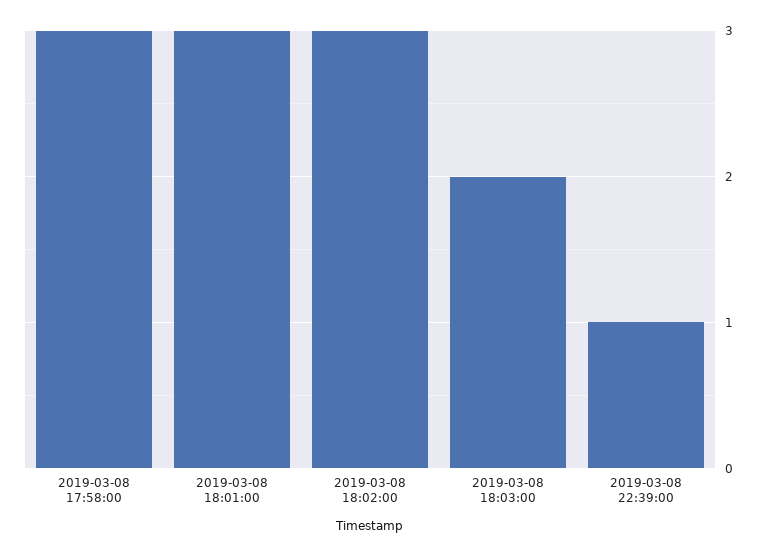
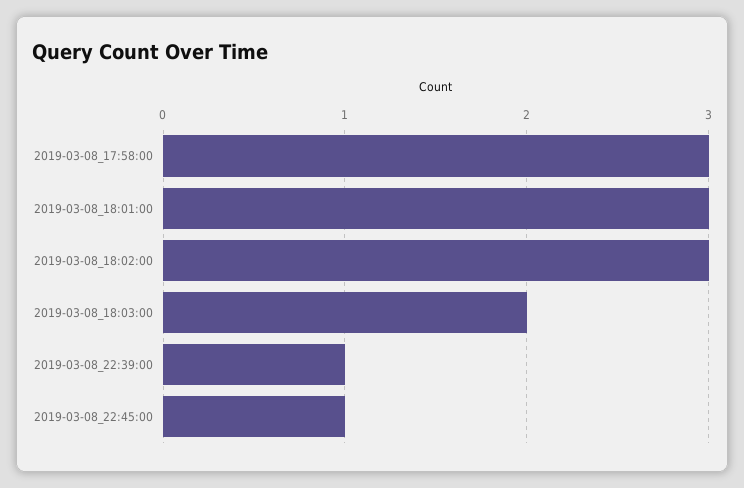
2019-03-08_22:45:00: none -> 1

